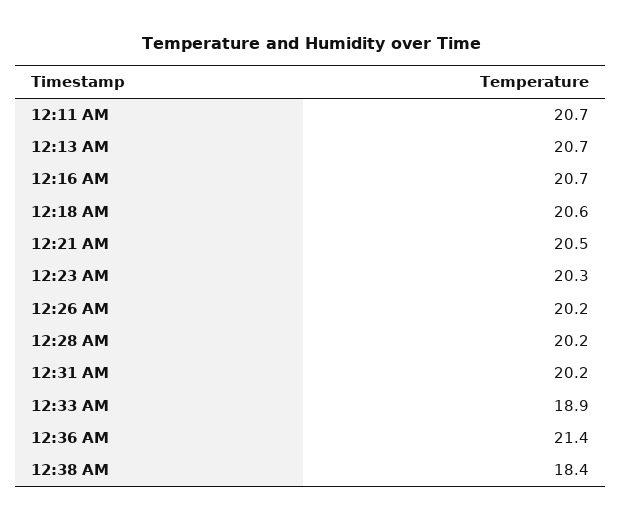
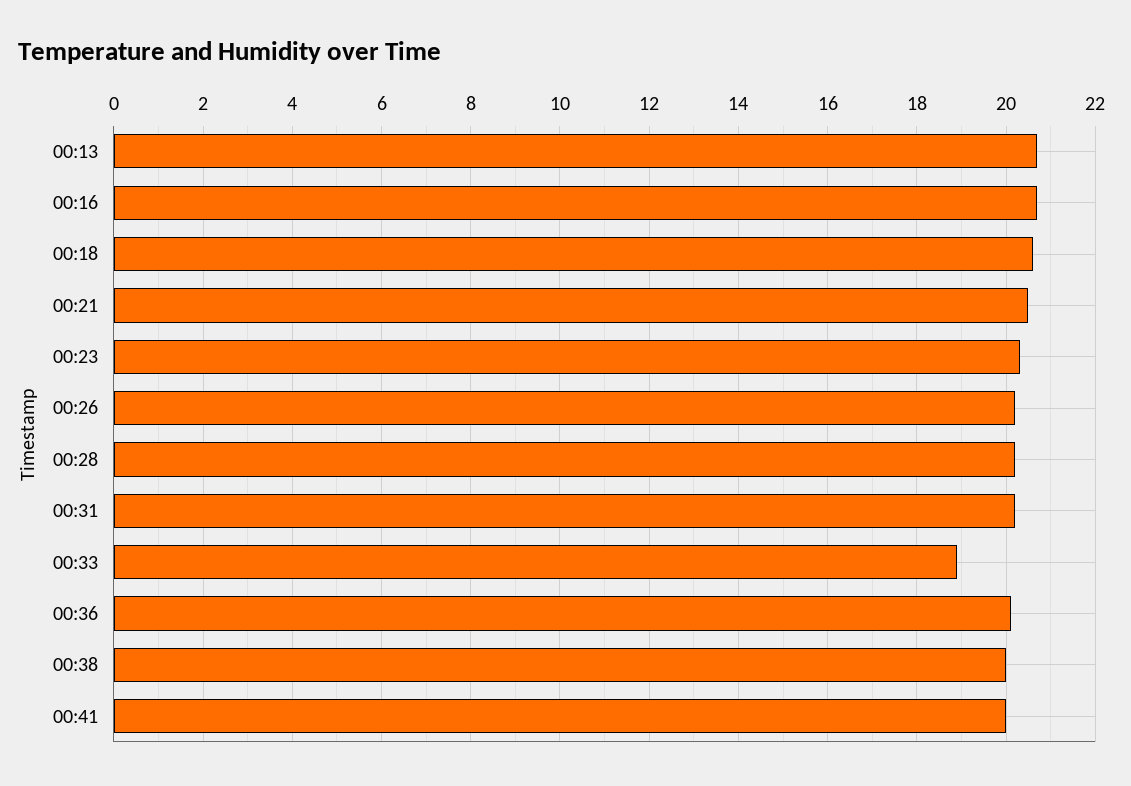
12:11 AM: 20.7 -> none
12:36 AM: 21.4 -> 20
12:38 AM: 18.4 -> 20
00:41: none -> 20

